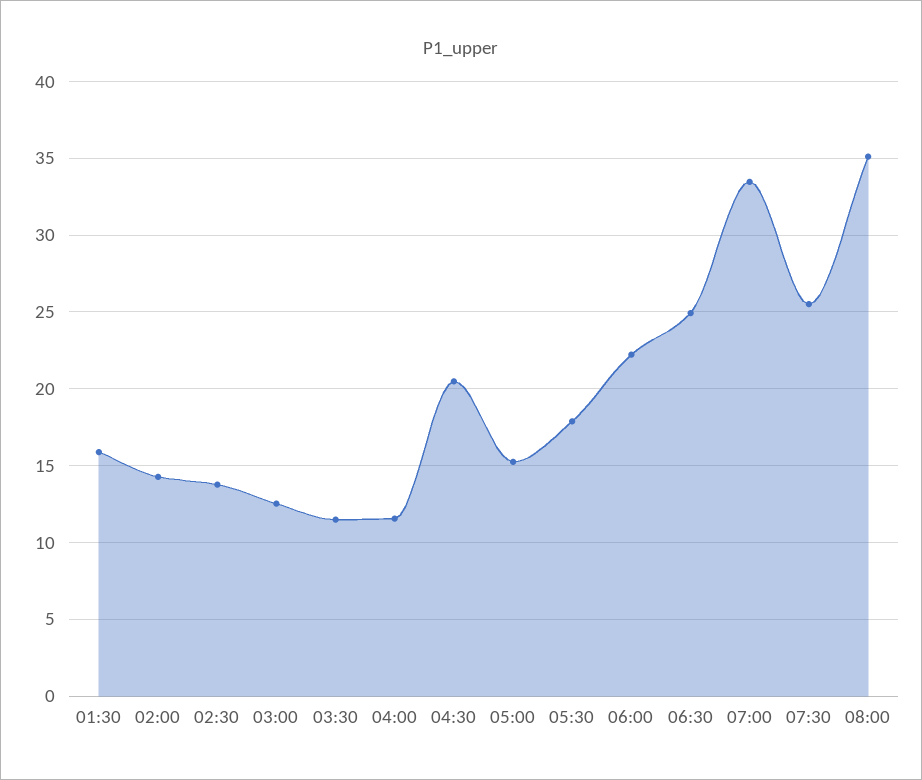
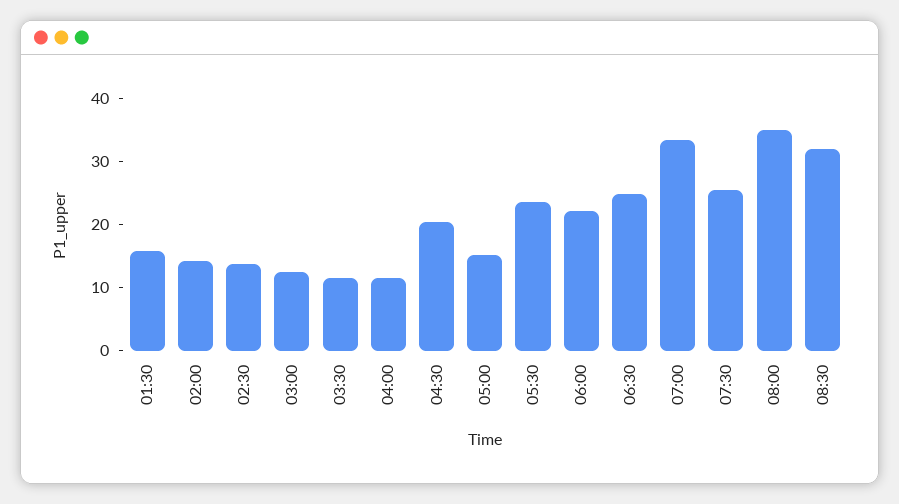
05:30: 18 -> 24
08:30: none -> 32

